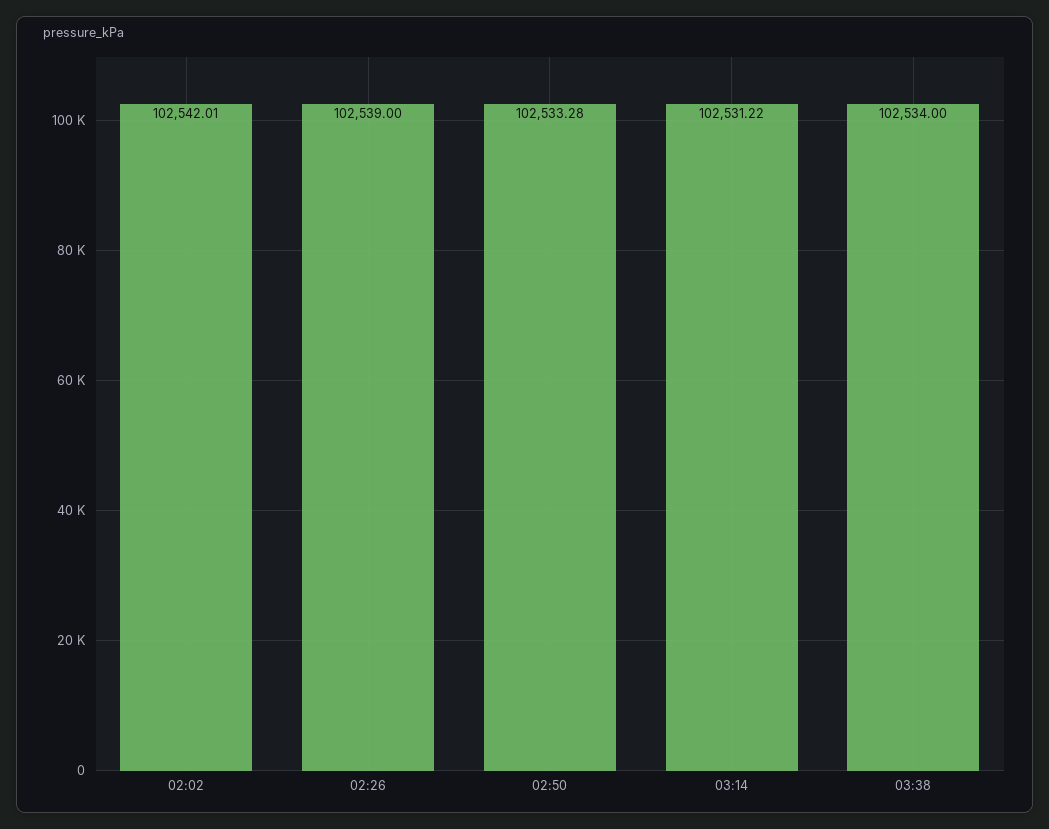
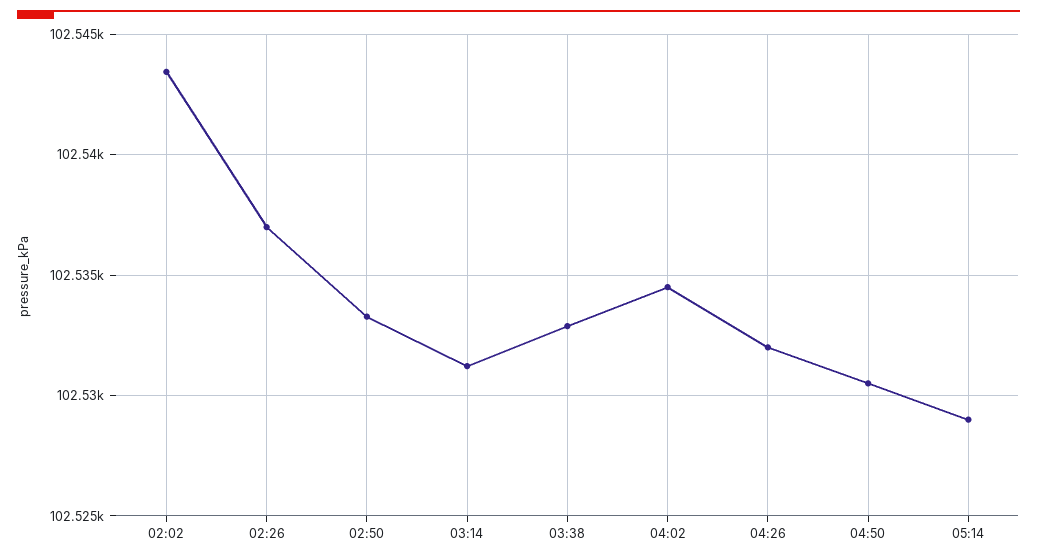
02:02: 102542.01 -> 102543.5
02:26: 102539 -> 102537
03:38: 102534 -> 102533
04:02: none -> 102534.5
04:26: none -> 102532
04:50: none -> 102530.5
05:14: none -> 102529

